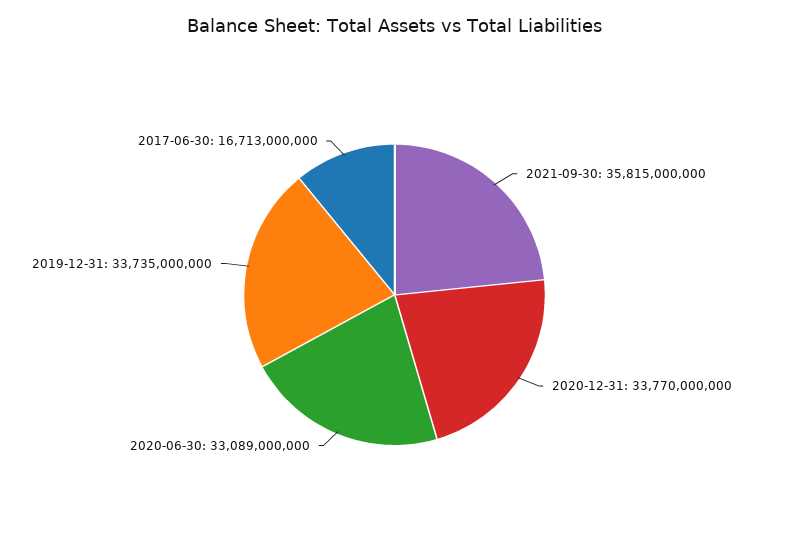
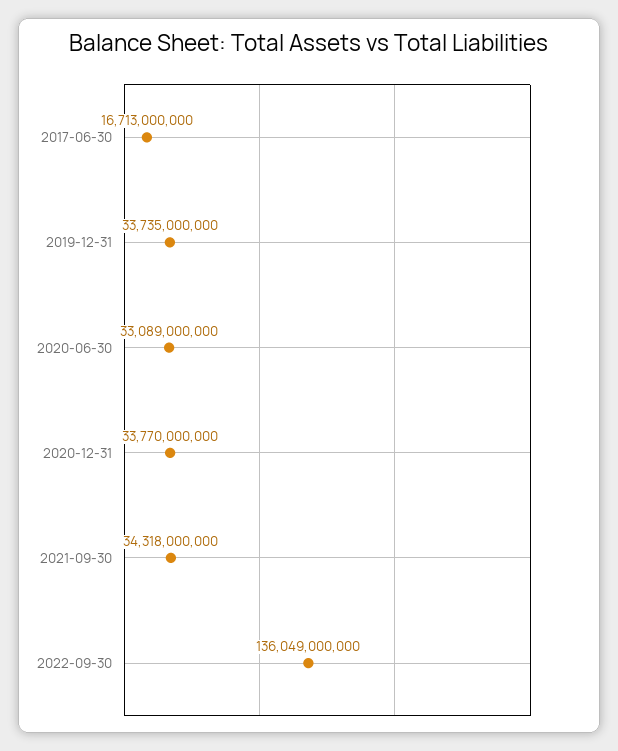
2021-09-30: 35815000000 -> 34318000000
2022-09-30: none -> 136049000000

